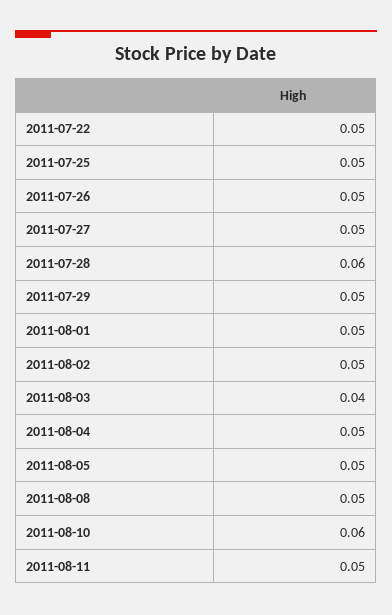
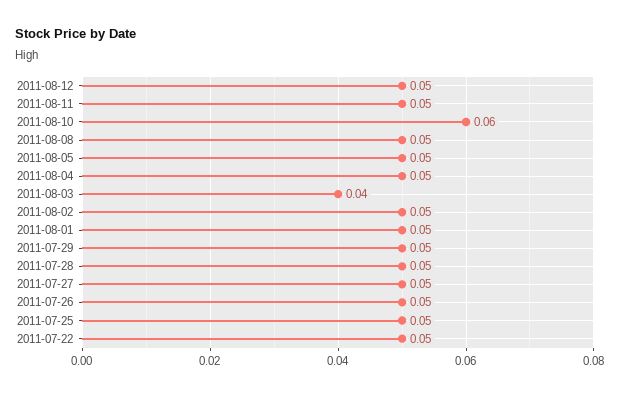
2011-07-28: 0.06 -> 0.05
2011-08-12: none -> 0.05

